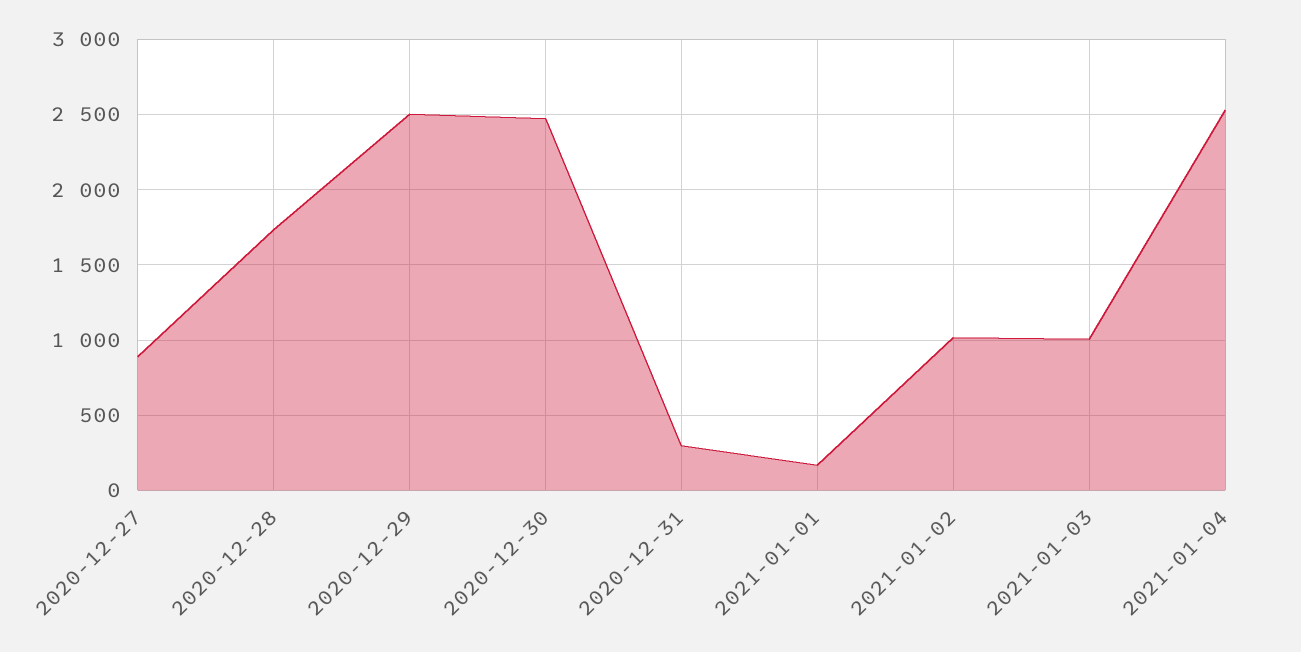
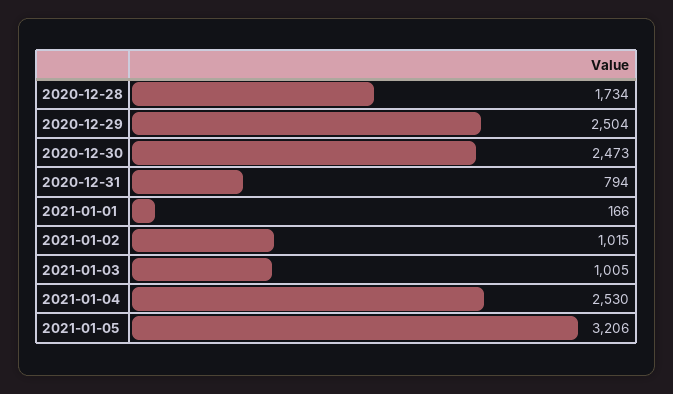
2020-12-27: 900 -> none
2020-12-31: 300 -> 794
2021-01-05: none -> 3206

